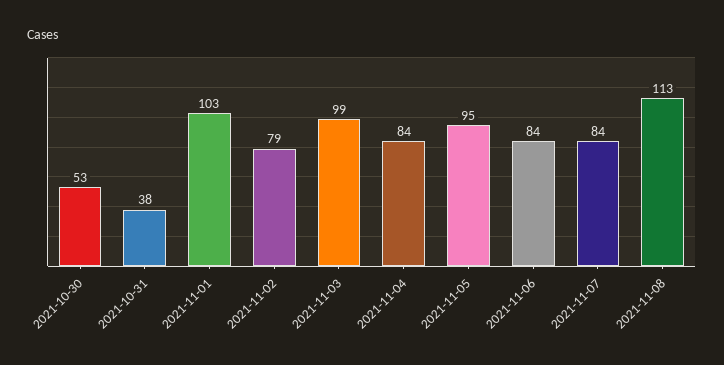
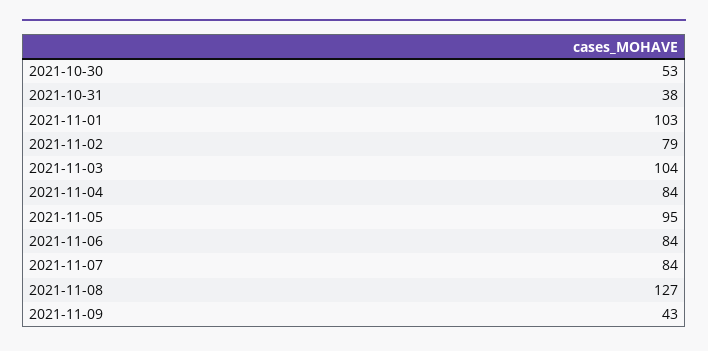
2021-11-03: 99 -> 104
2021-11-08: 113 -> 127
2021-11-09: none -> 43

